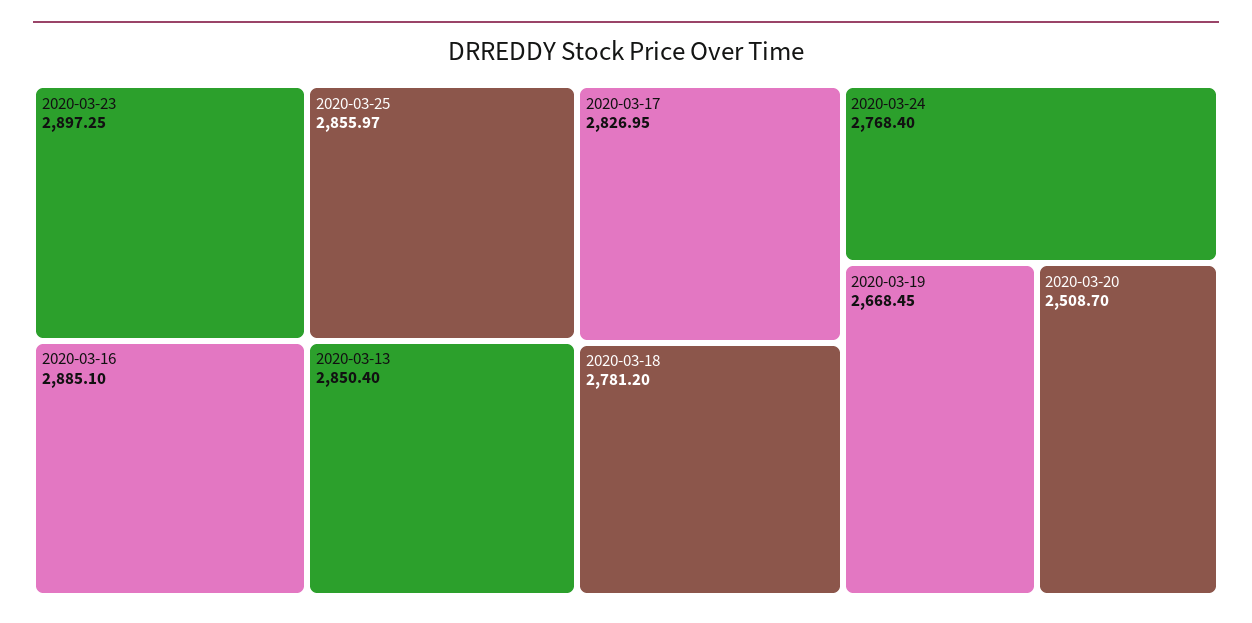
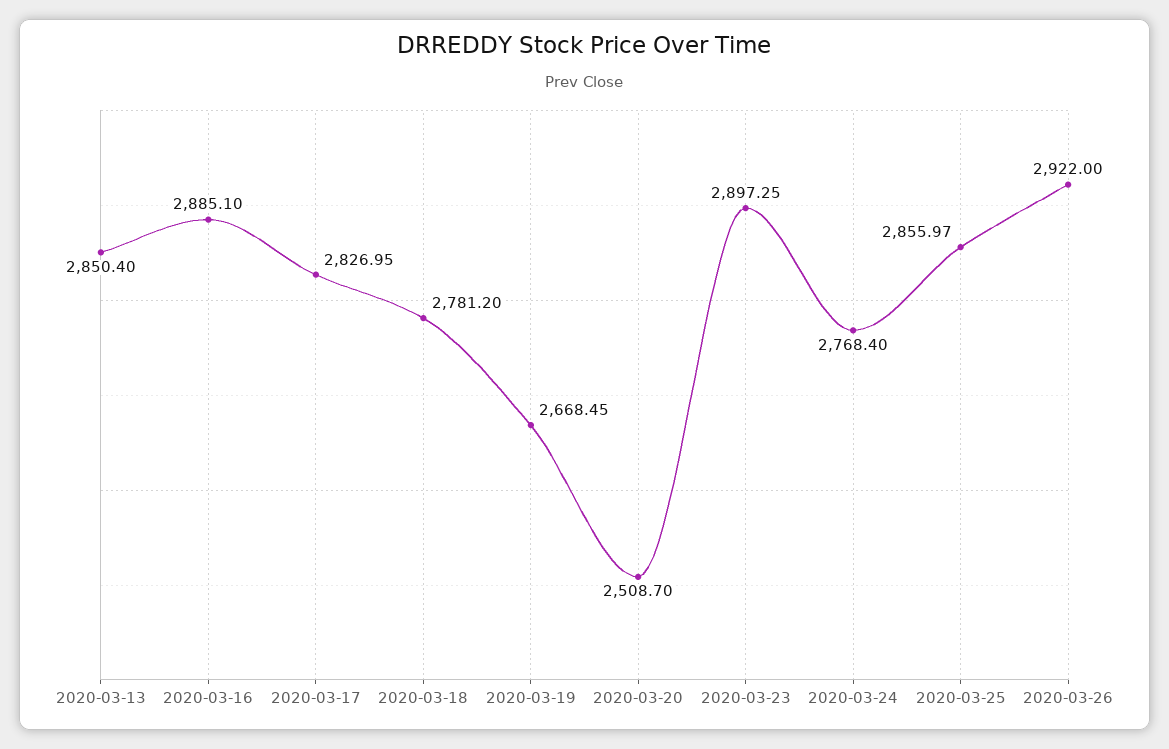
2020-03-26: none -> 2922

